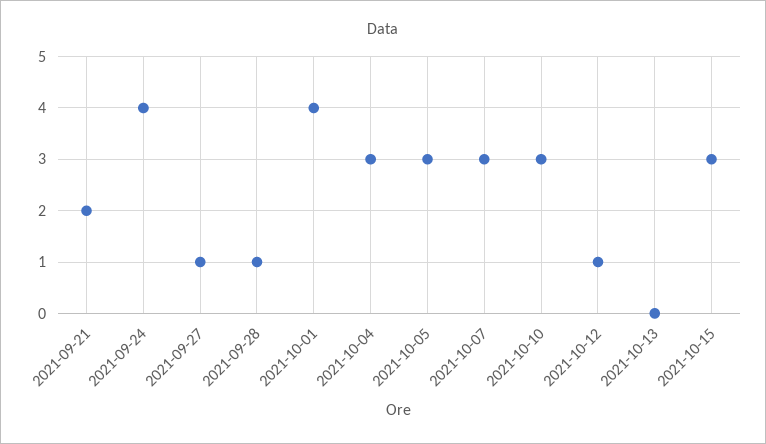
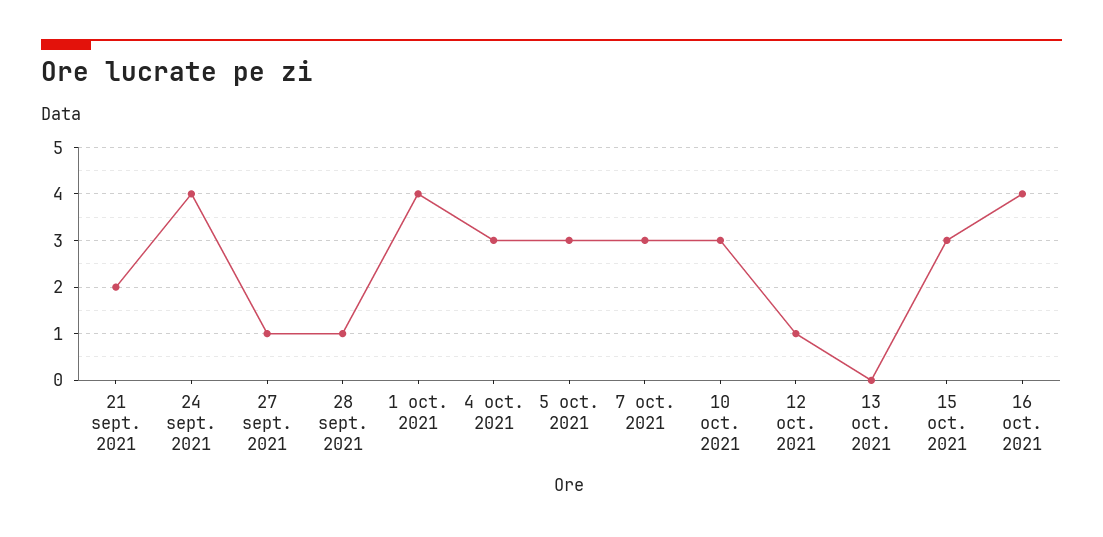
16 oct. 2021: none -> 4

